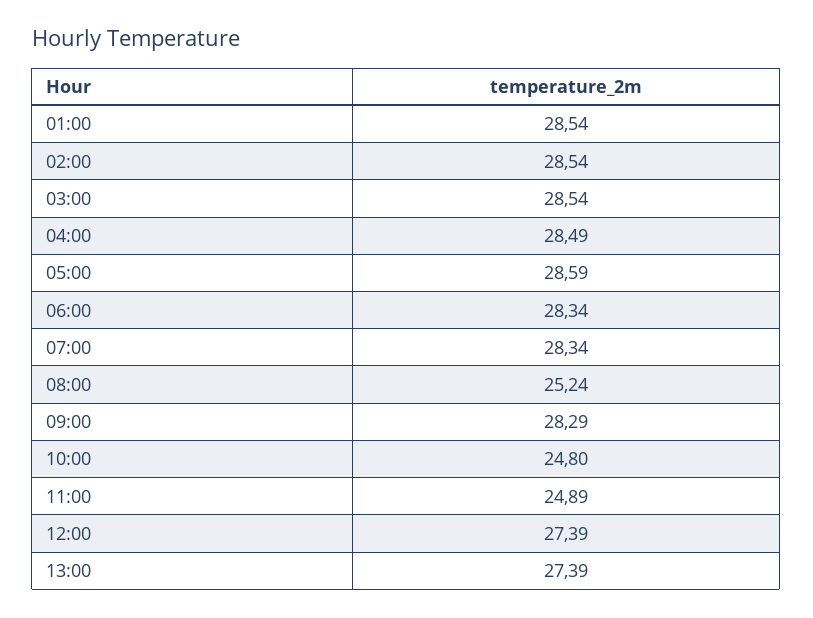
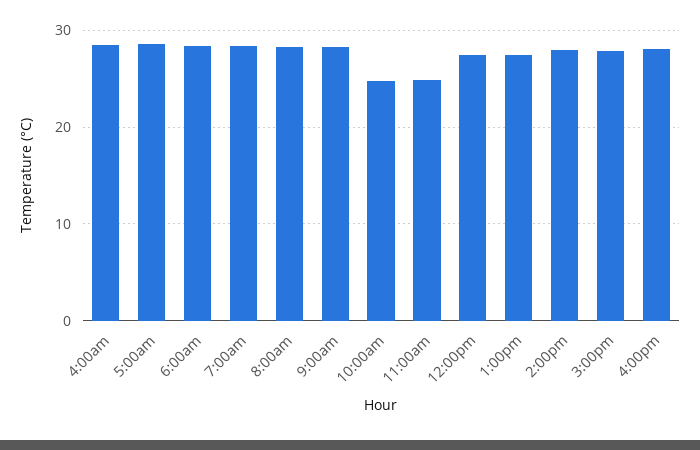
01:00: 28.54 -> none
02:00: 28.54 -> none
03:00: 28.54 -> none
08:00: 25.24 -> 28
2:00pm: none -> 28
3:00pm: none -> 28
4:00pm: none -> 28

